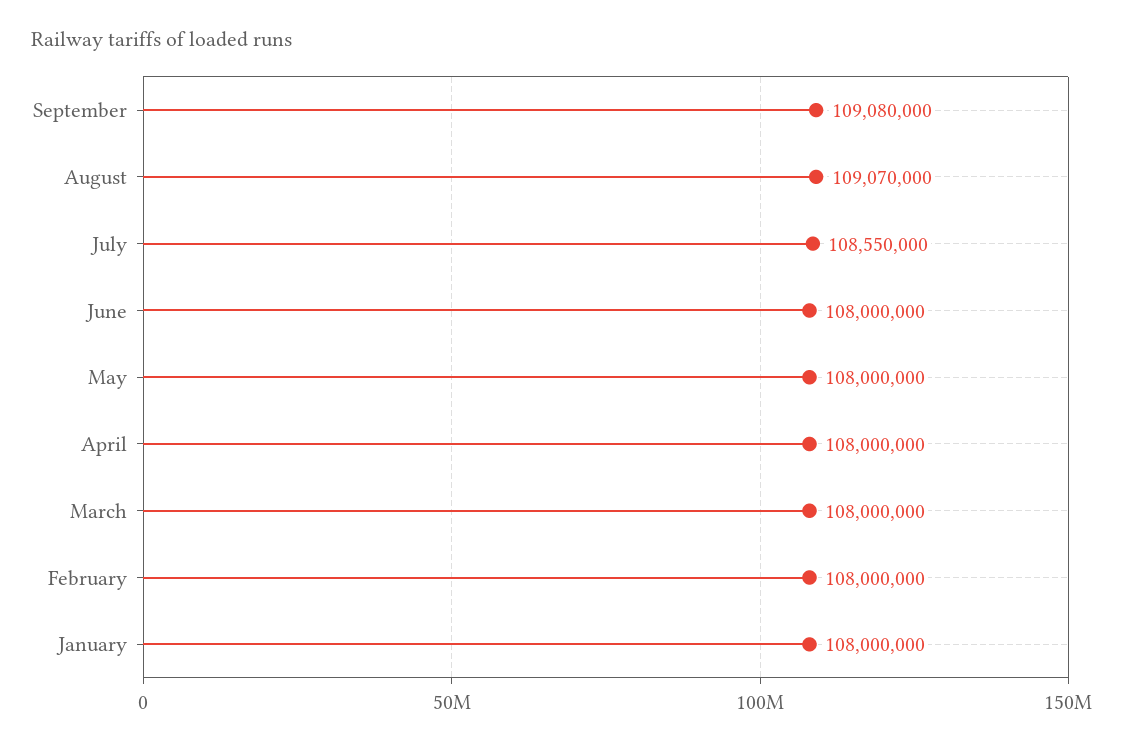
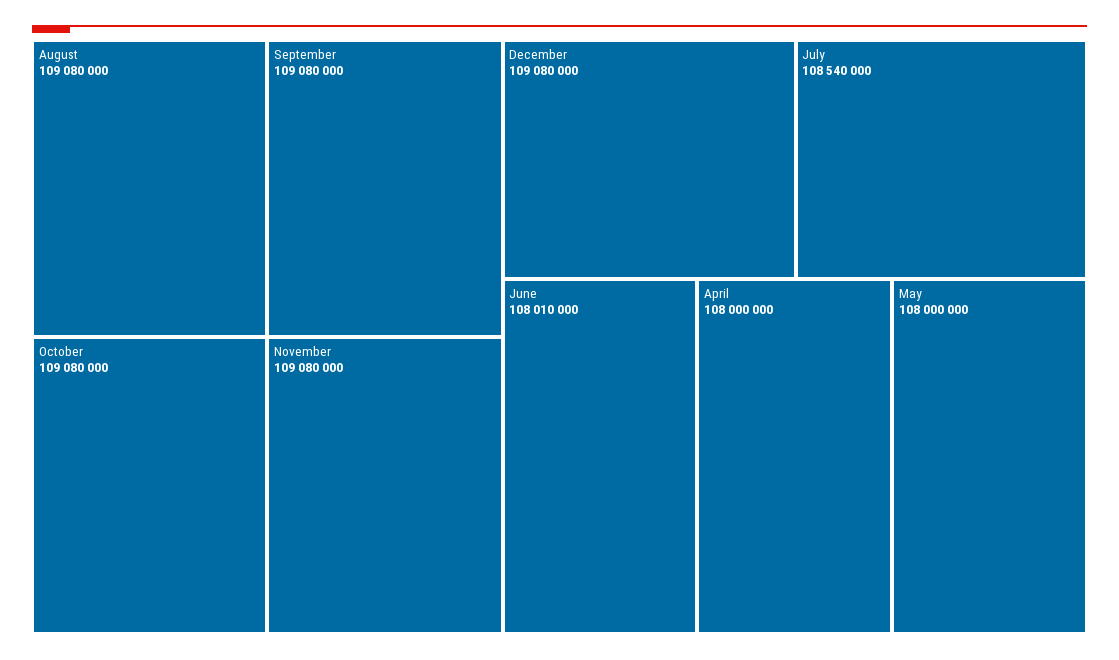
August: 109070000 -> 109080000
July: 108550000 -> 108540000
June: 108000000 -> 108010000
March: 108000000 -> none
February: 108000000 -> none
January: 108000000 -> none
October: none -> 109080000
November: none -> 109080000
December: none -> 109080000

